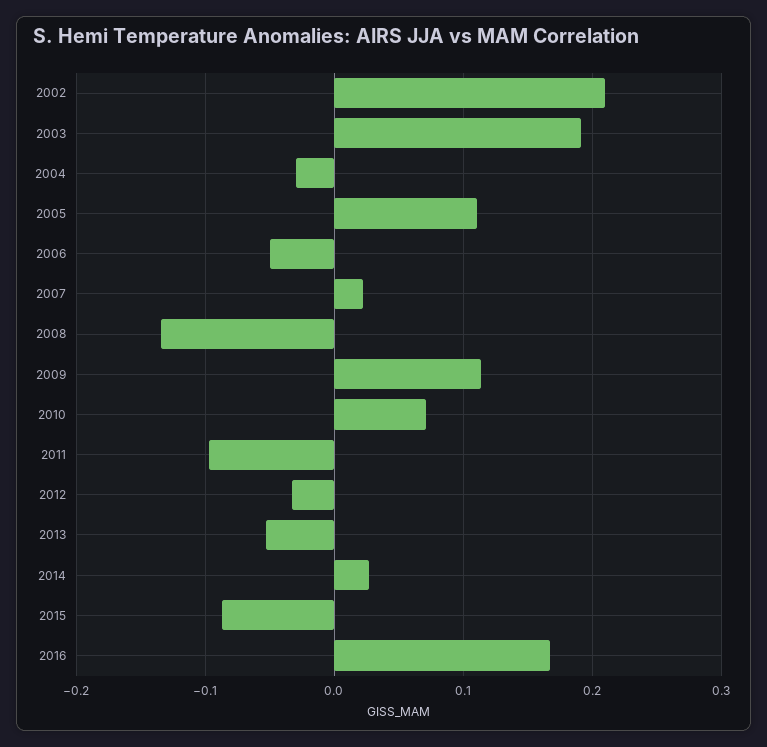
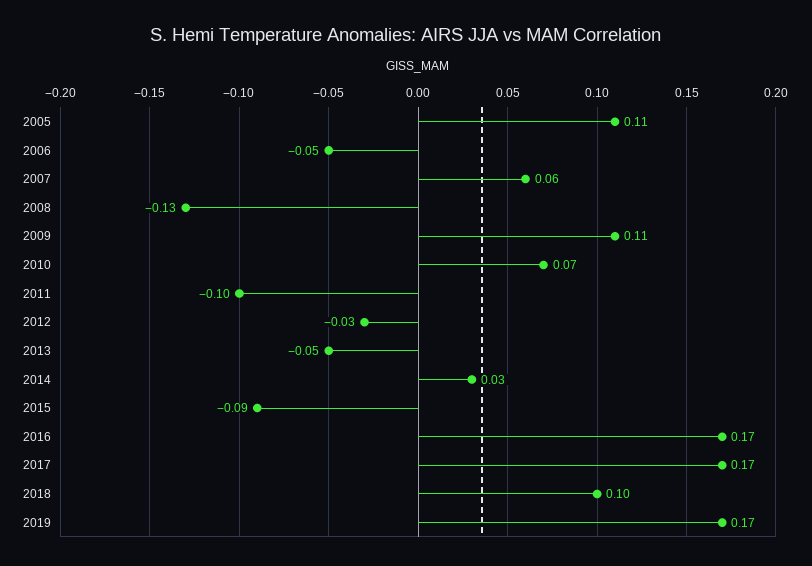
2002: 0.21 -> none
2003: 0.19 -> none
2004: -0.03 -> none
2007: 0.02 -> 0.06
2017: none -> 0.17
2018: none -> 0.1
2019: none -> 0.17

